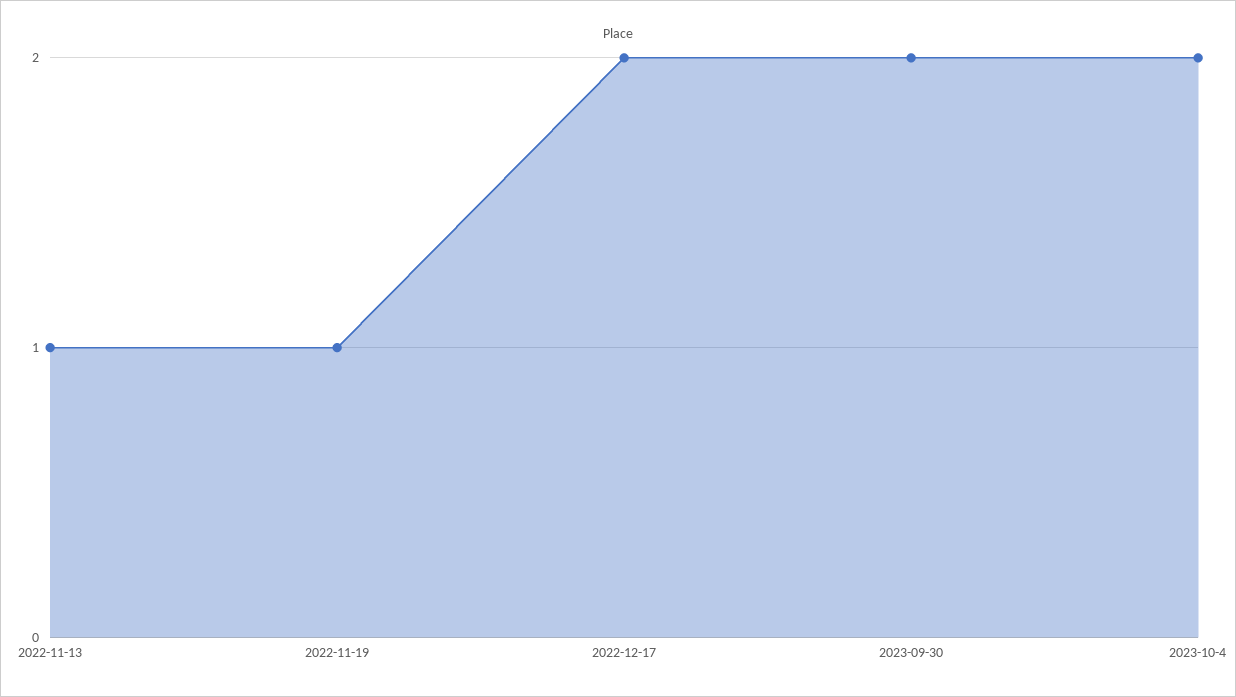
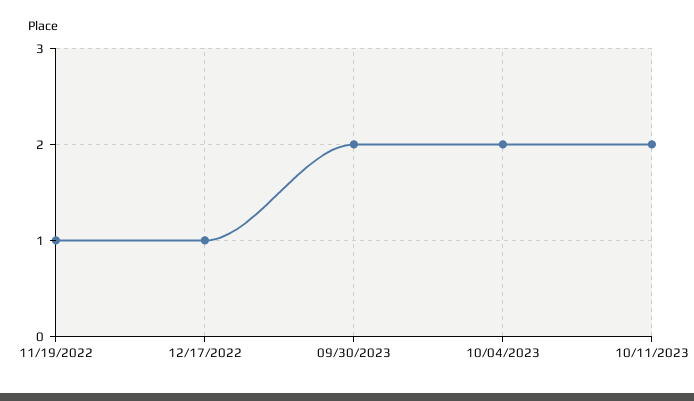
2022-11-13: 1 -> none
2022-12-17: 2 -> 1
10/11/2023: none -> 2

